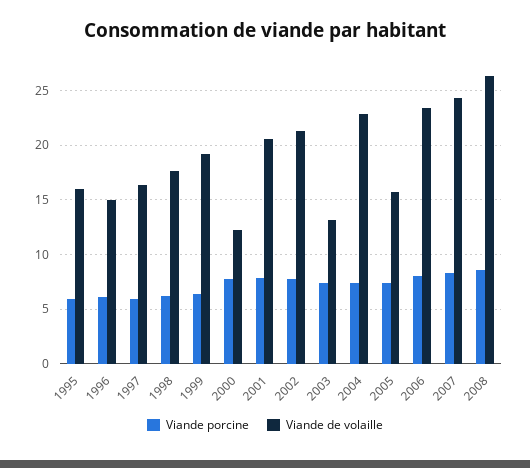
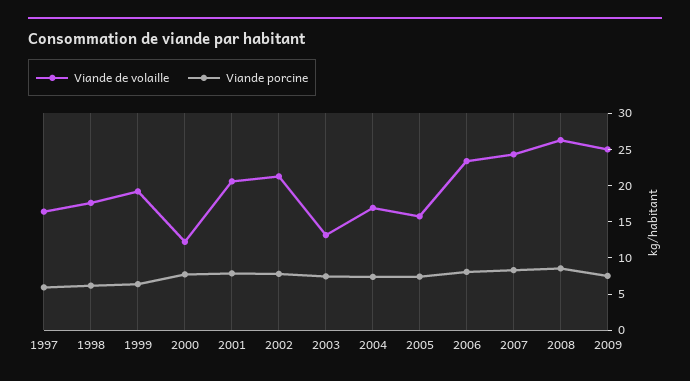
Viande porcine, 1995: 6 -> none
Viande de volaille, 1995: 16 -> none
Viande porcine, 1996: 6 -> none
Viande de volaille, 1996: 15 -> none
Viande de volaille, 2004: 23 -> 17.5
Viande de volaille, 2009: none -> 25
Viande porcine, 2009: none -> 7.5

